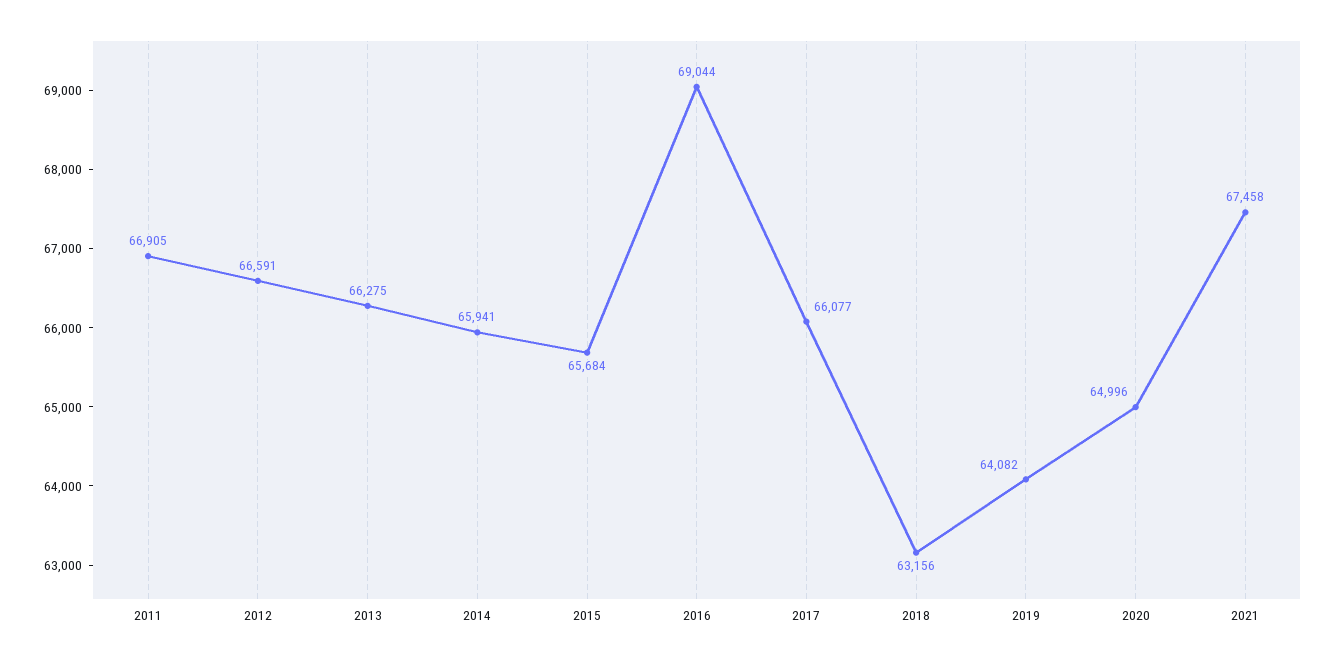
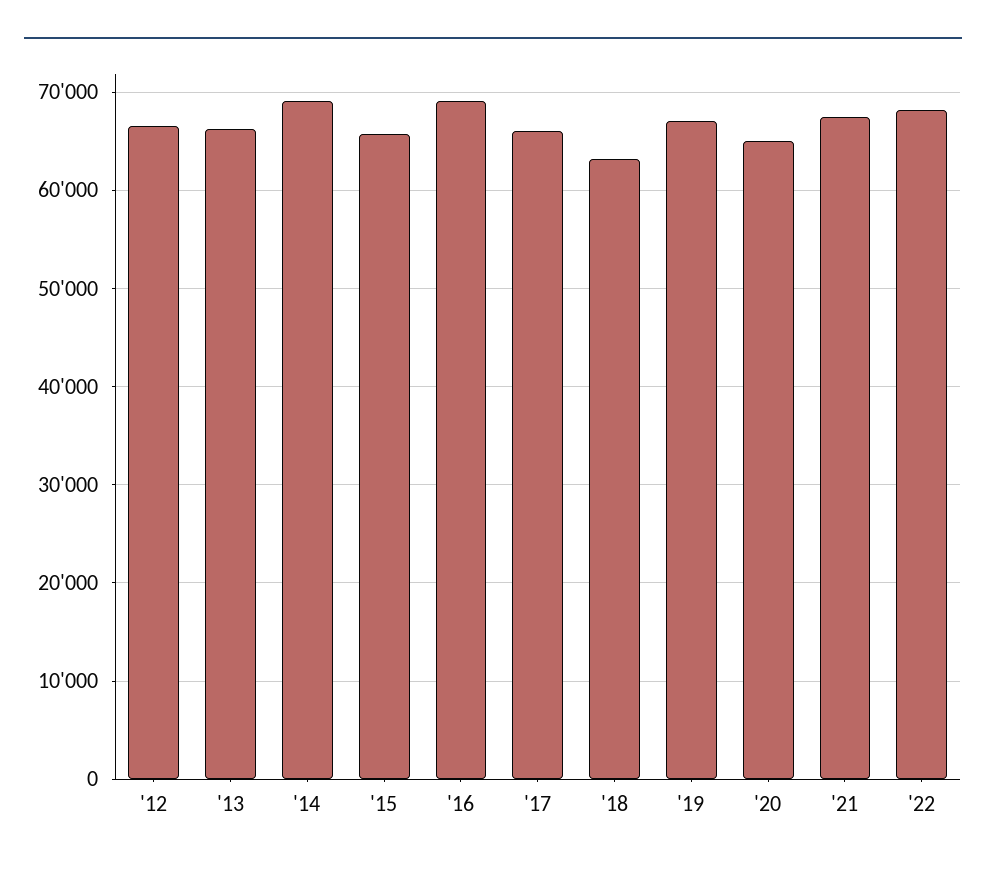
2011: 66905 -> none
2014: 65941 -> 69000
2019: 64082 -> 67000
'22: none -> 68000

